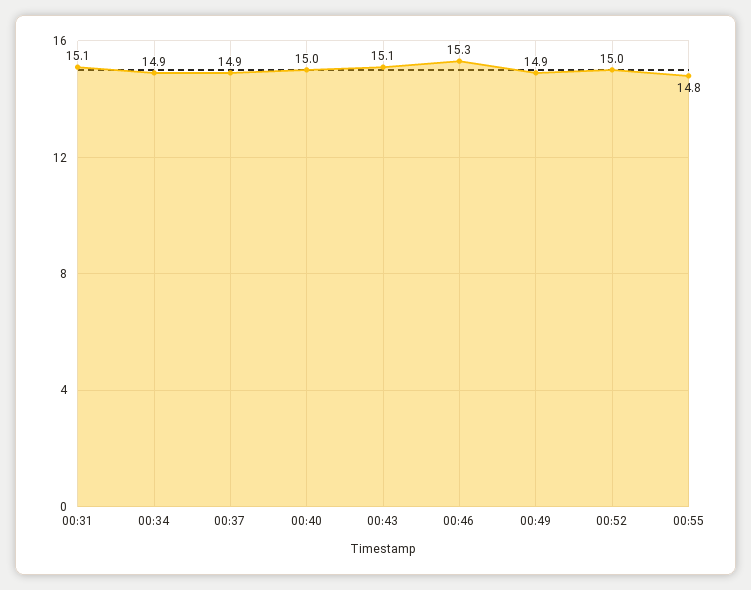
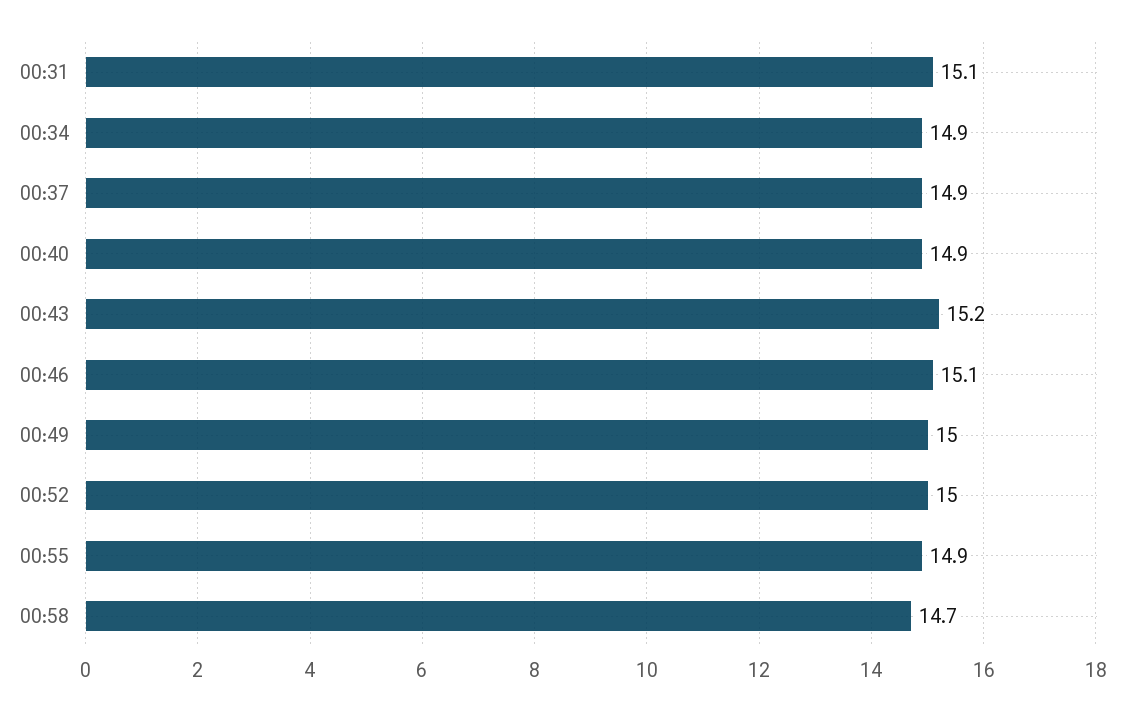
00:40: 15 -> 14.9
00:43: 15.1 -> 15.2
00:46: 15.3 -> 15.1
00:49: 14.9 -> 15
00:55: 14.8 -> 14.9
00:58: none -> 14.7

